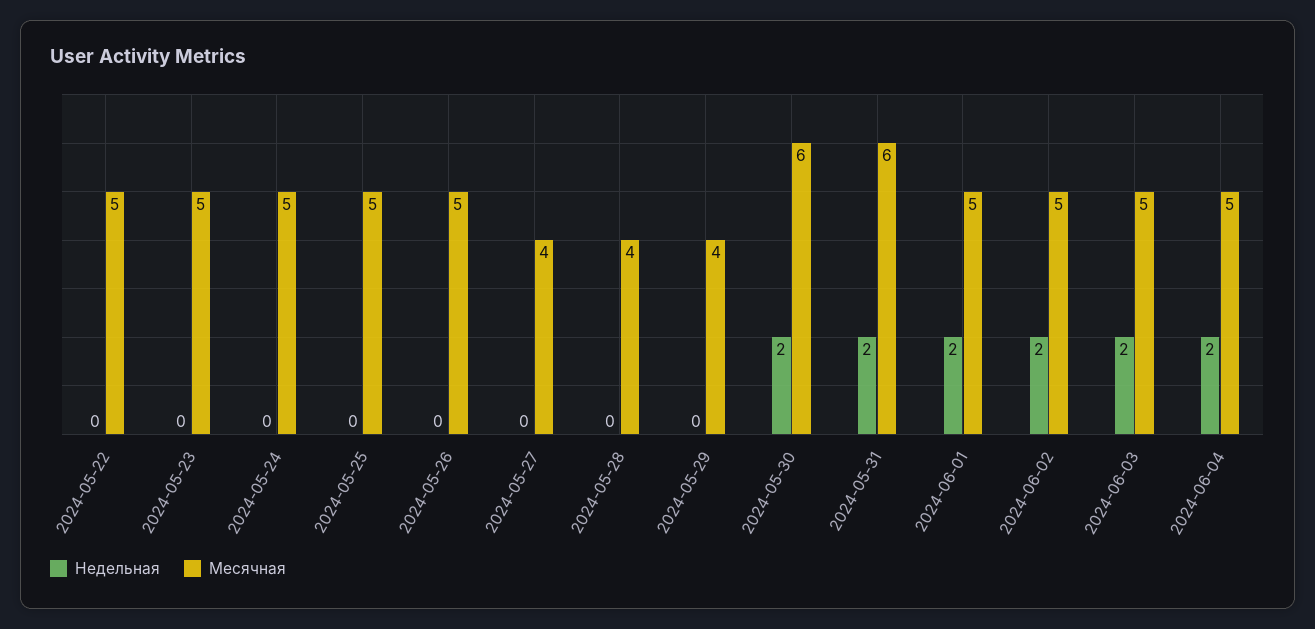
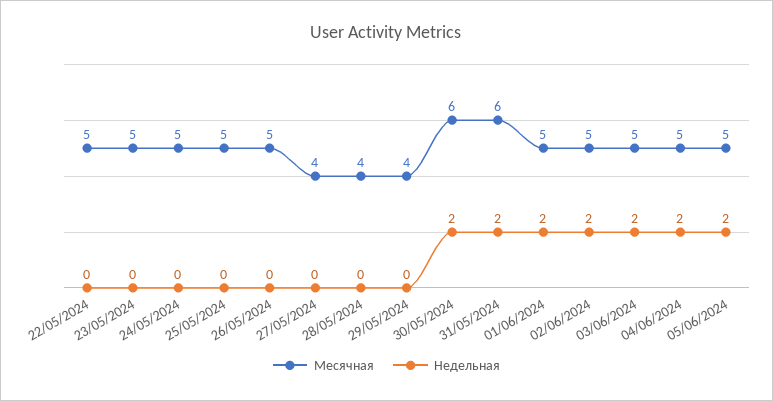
Месячная, 05/06/2024: none -> 5
Недельная, 05/06/2024: none -> 2

